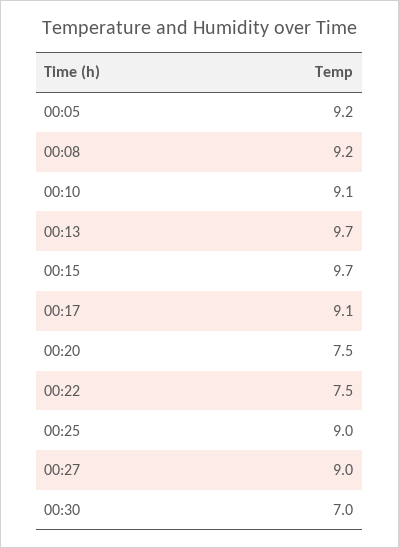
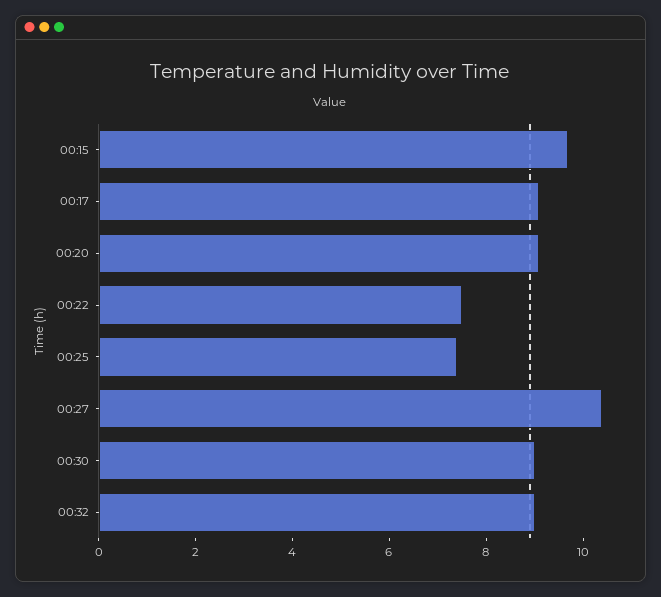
00:05: 9.2 -> none
00:08: 9.2 -> none
00:10: 9.1 -> none
00:13: 9.7 -> none
00:20: 7.5 -> 9
00:25: 9 -> 7.5
00:27: 9 -> 10.5
00:30: 7 -> 9
00:32: none -> 9

